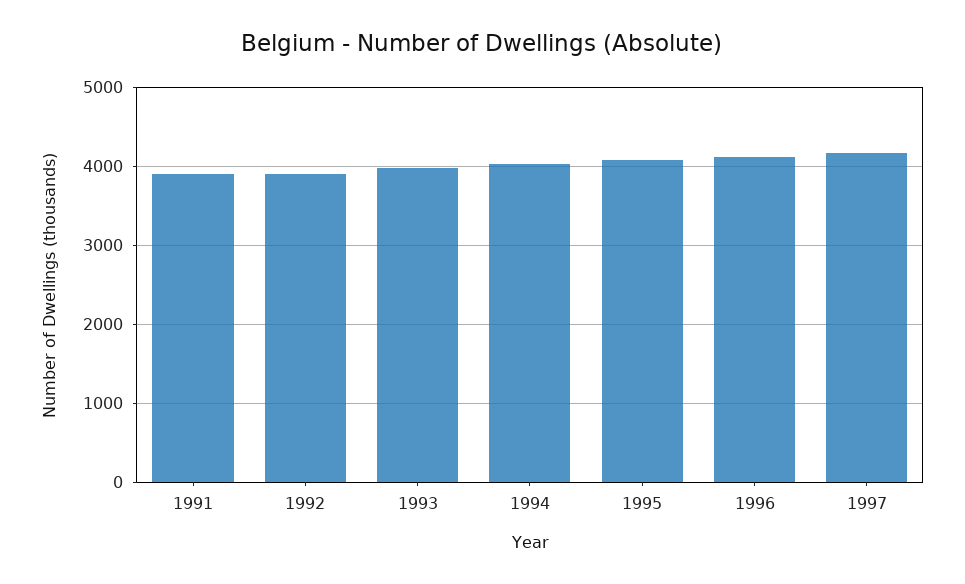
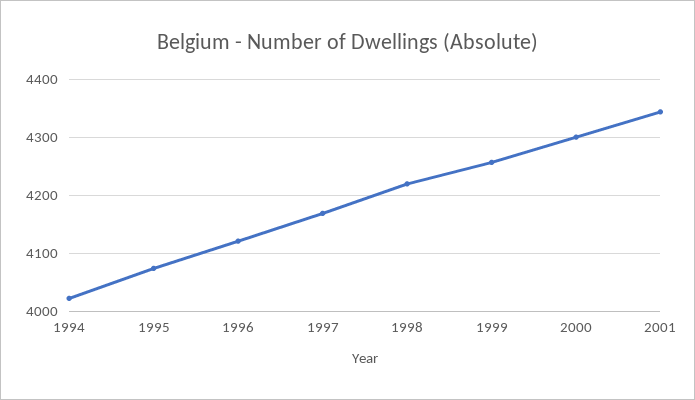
1991: 3900 -> none
1992: 3900 -> none
1993: 4000 -> none
1998: none -> 4220
1999: none -> 4260
2000: none -> 4300
2001: none -> 4340

